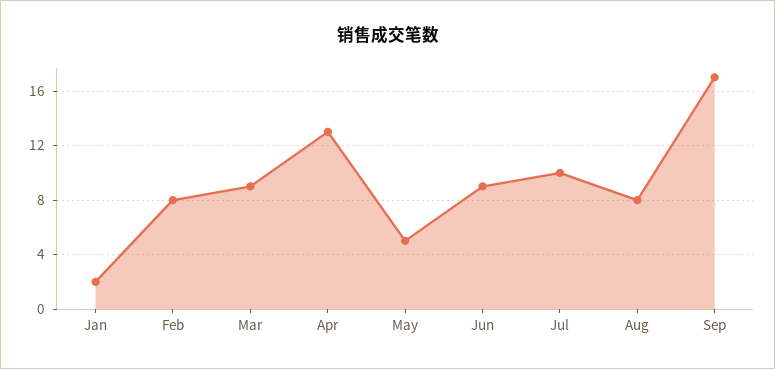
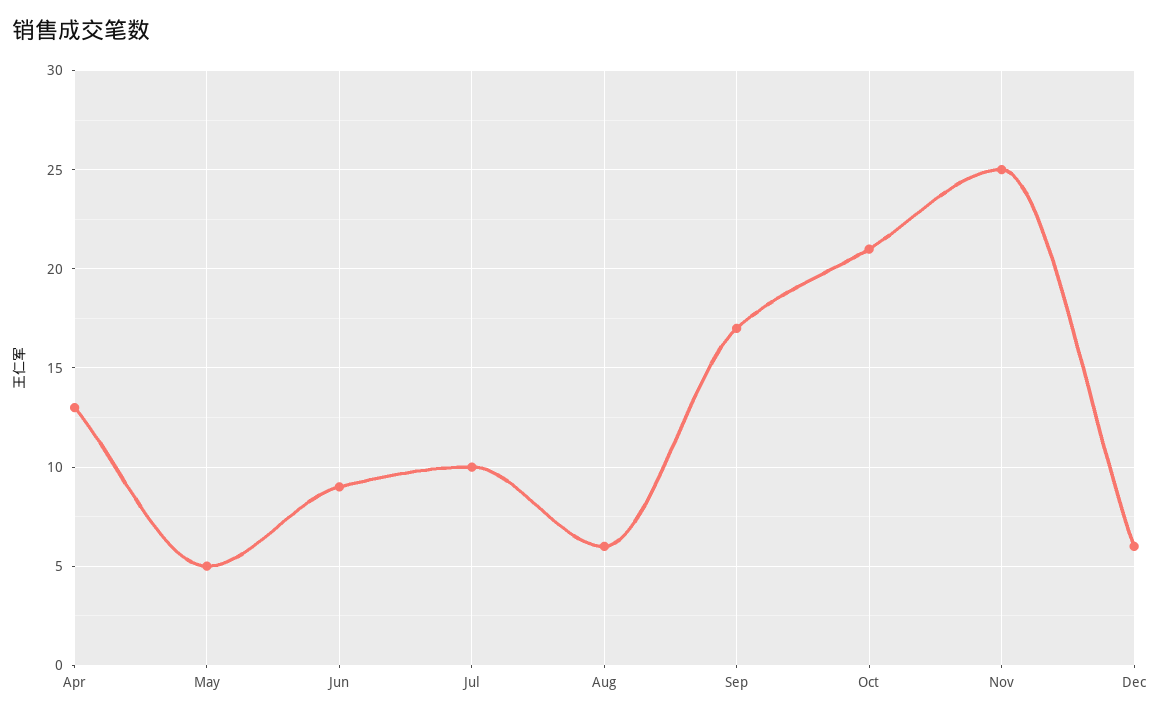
Jan: 2 -> none
Feb: 8 -> none
Mar: 9 -> none
Aug: 8 -> 6
Oct: none -> 21
Nov: none -> 25
Dec: none -> 6

